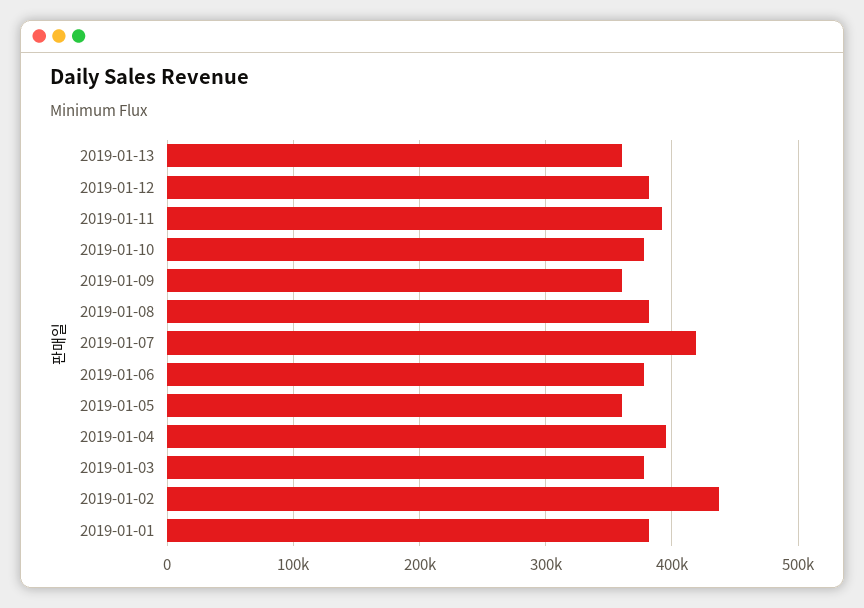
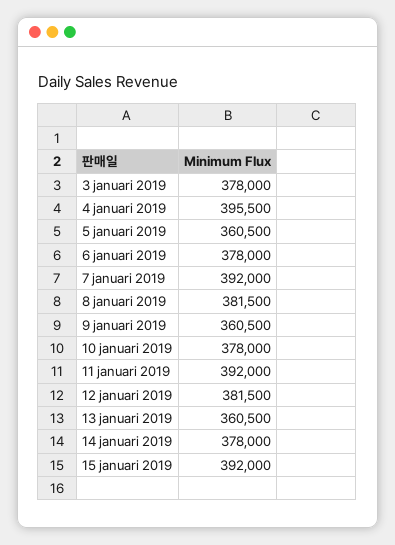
2019-01-07: 420000 -> 392000
2019-01-02: 440000 -> none
2019-01-01: 380000 -> none
14 januari 2019: none -> 378000
15 januari 2019: none -> 392000

